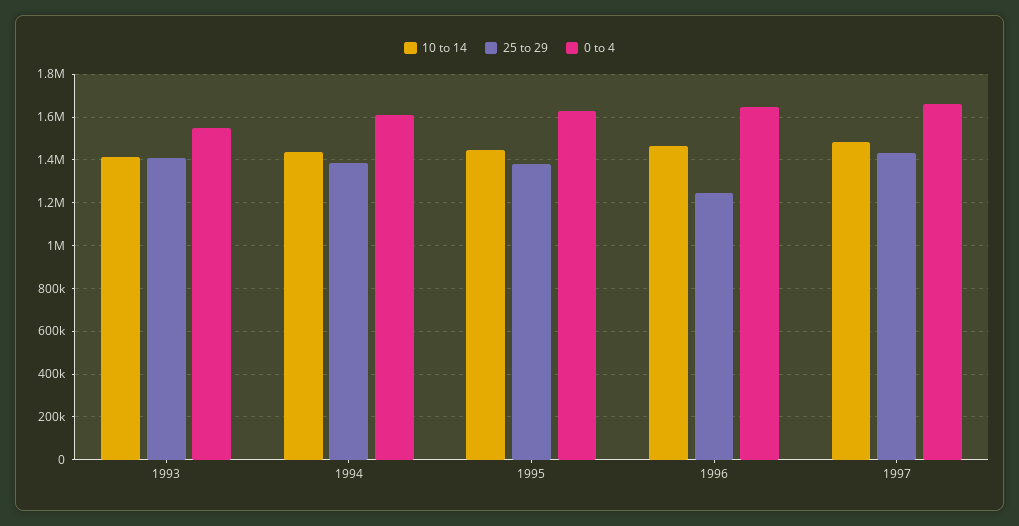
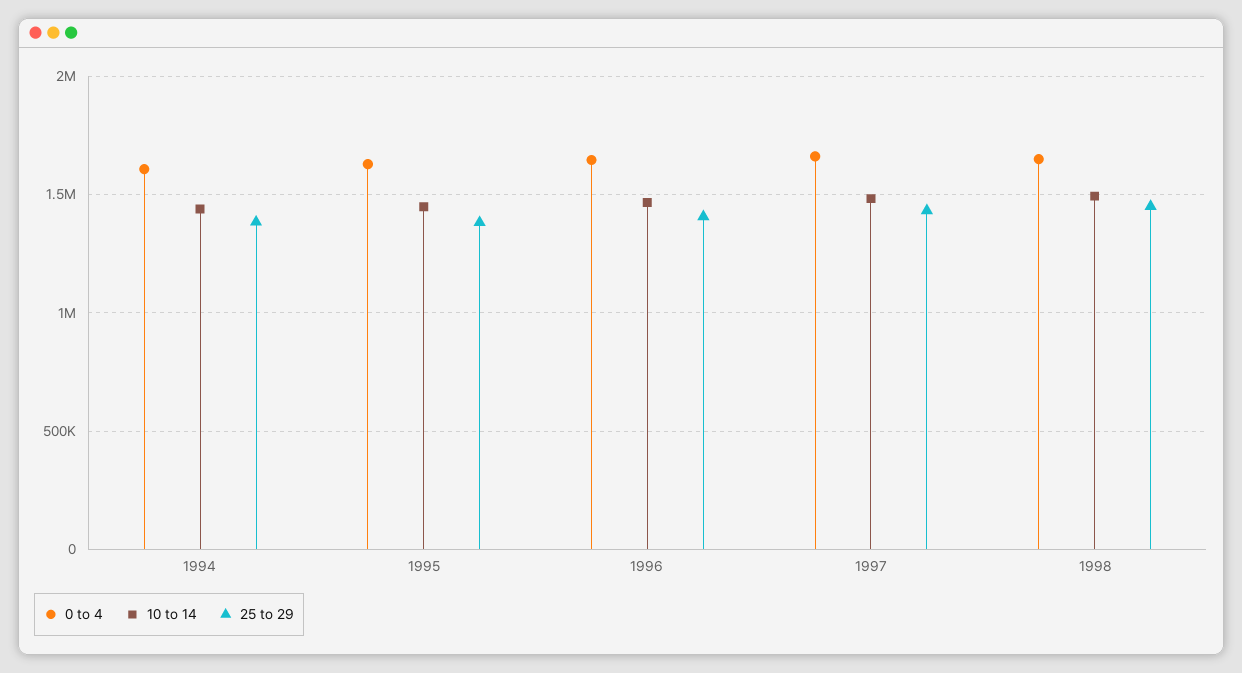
10 to 14, 1993: 1400000 -> none
25 to 29, 1993: 1400000 -> none
0 to 4, 1993: 1550000 -> none
25 to 29, 1996: 1250000 -> 1400000
0 to 4, 1998: none -> 1650000
10 to 14, 1998: none -> 1500000
25 to 29, 1998: none -> 1450000

